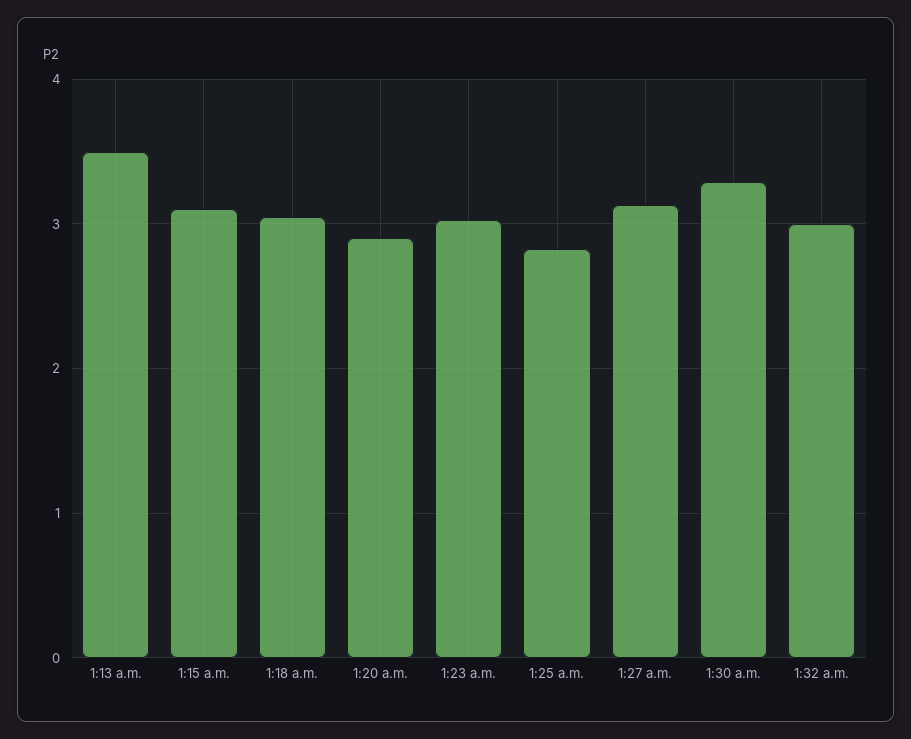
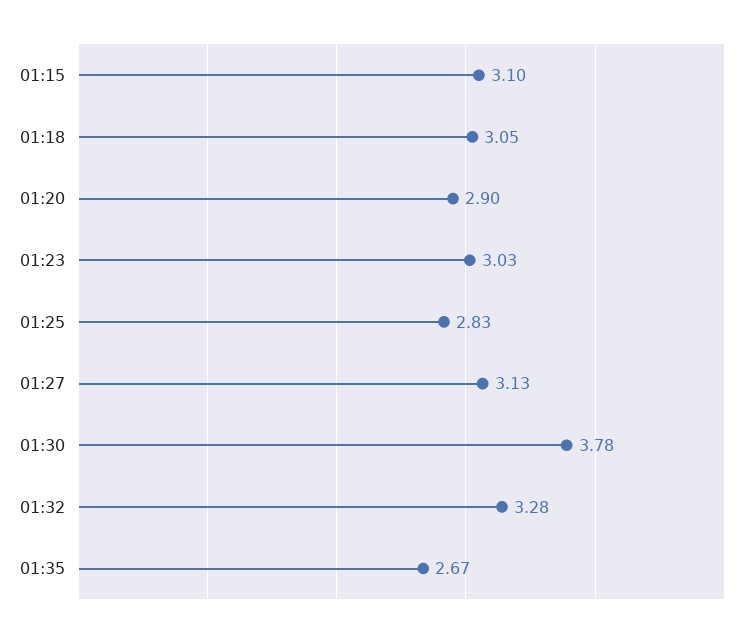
1:13 a.m.: 3.5 -> none
1:30 a.m.: 3.3 -> 3.78
1:32 a.m.: 3 -> 3.28
01:35: none -> 2.67

